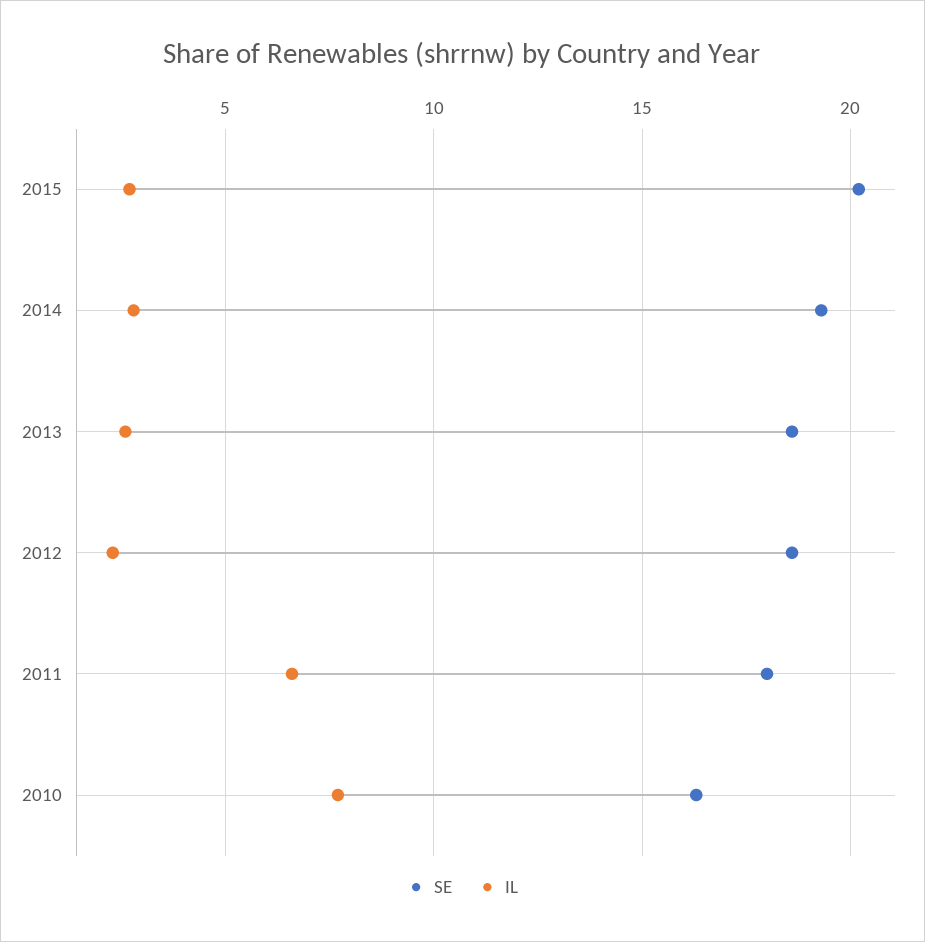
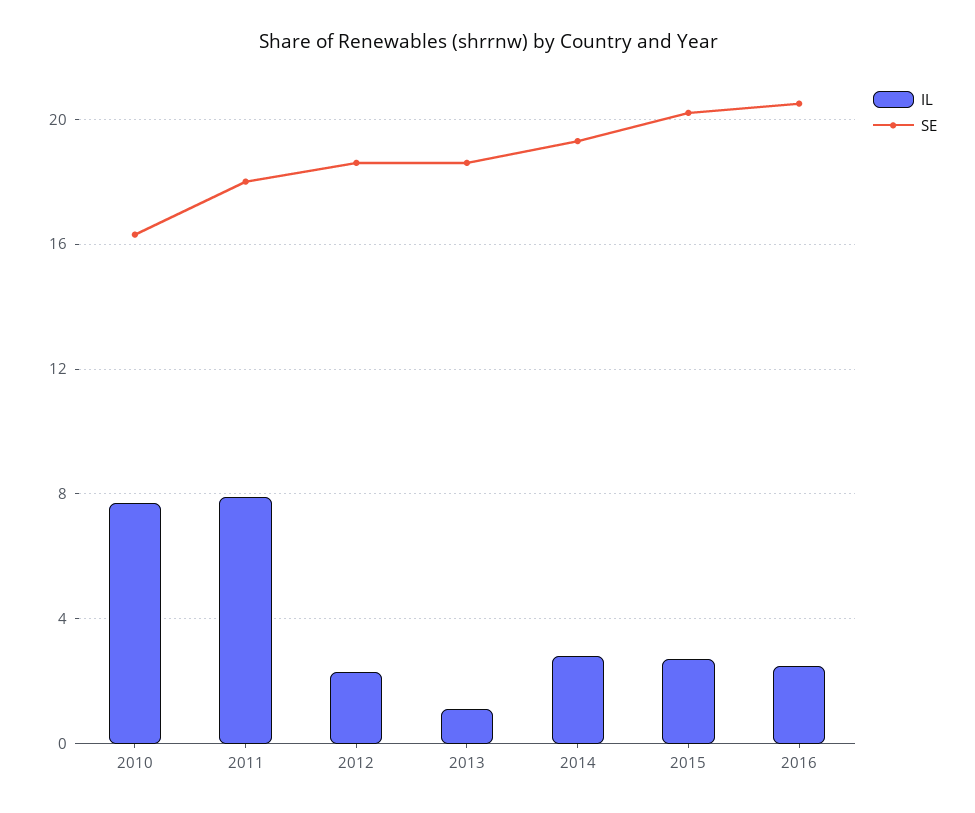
IL, 2013: 2.5 -> 1
IL, 2011: 6.5 -> 8
IL, 2016: none -> 2.5
SE, 2016: none -> 20.5

